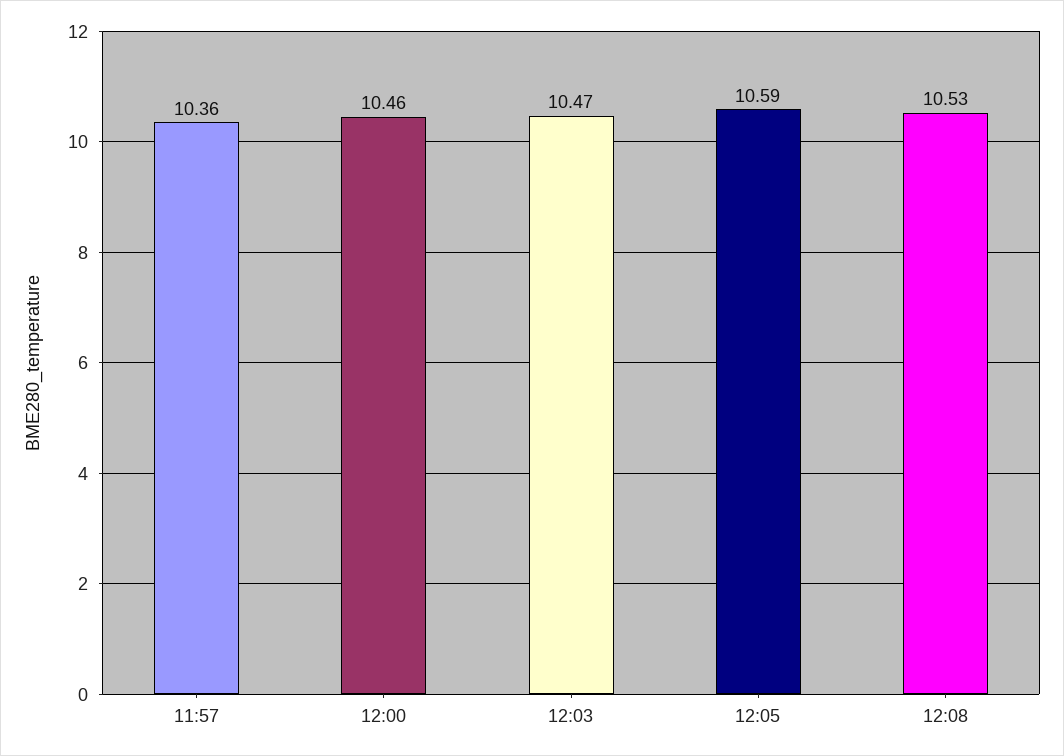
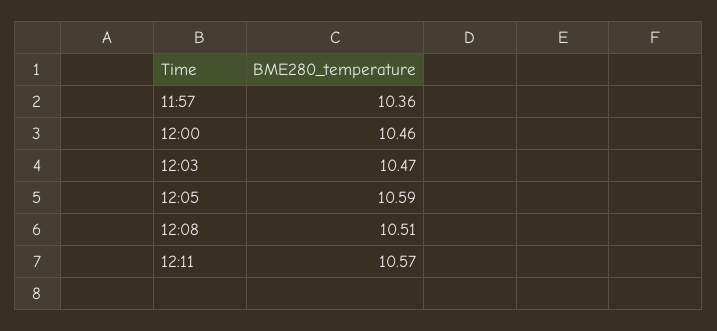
12:08: 10.53 -> 10.51
12:11: none -> 10.57

